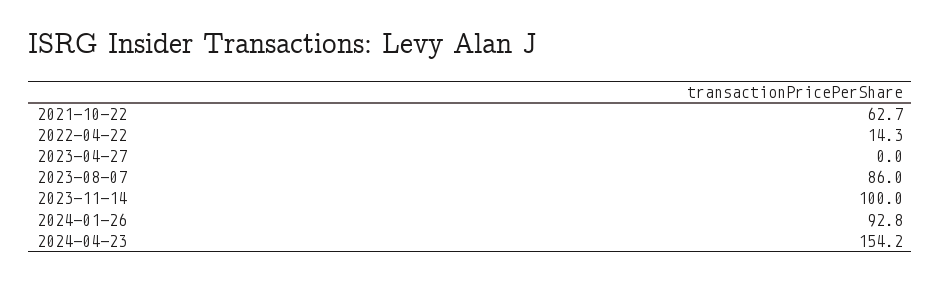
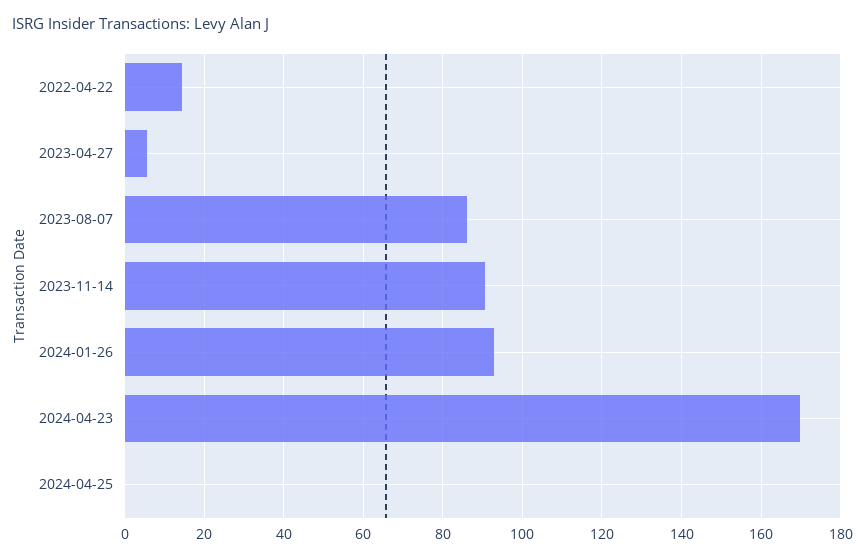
2021-10-22: 62.7 -> none
2023-04-27: 0 -> 6
2023-11-14: 100 -> 90
2024-04-23: 154.2 -> 170
2024-04-25: none -> 0

